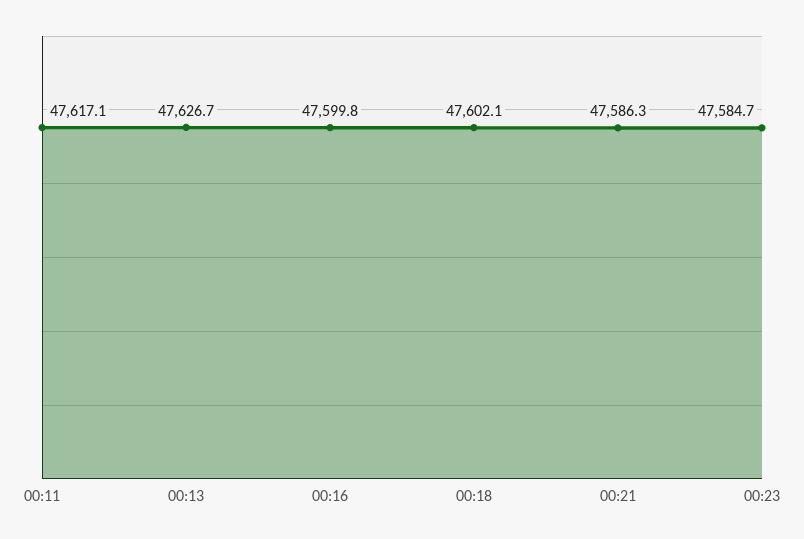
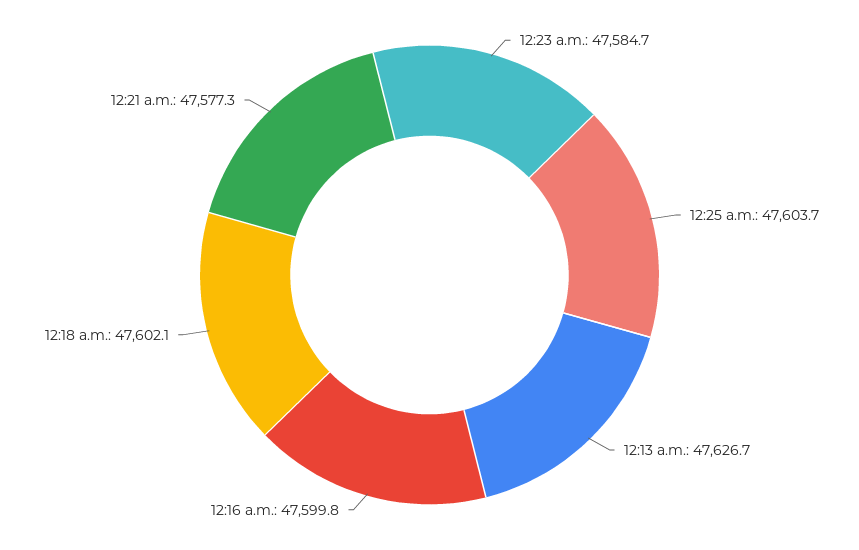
00:11: 47617.1 -> none
00:21: 47586.3 -> 47577.3
12:25 a.m.: none -> 47603.7

